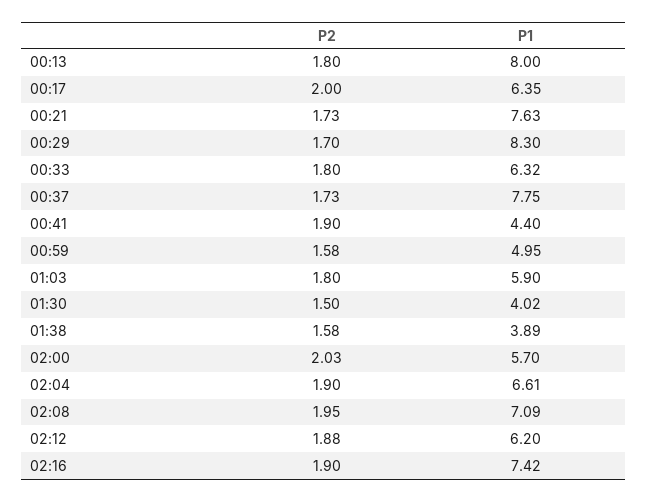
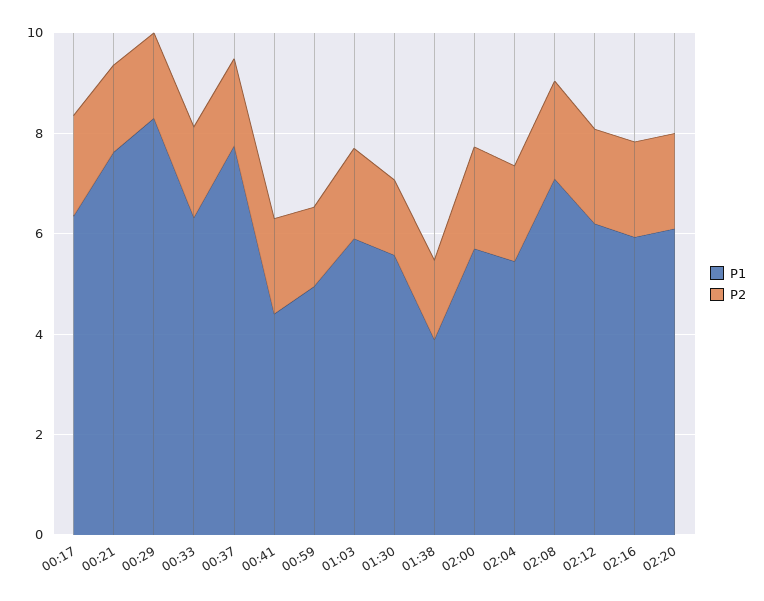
P2, 00:13: 1.8 -> none
P1, 00:13: 8 -> none
P1, 01:30: 4.02 -> 5.5
P1, 02:04: 6.61 -> 5.5
P1, 02:16: 7.42 -> 6
P1, 02:20: none -> 6
P2, 02:20: none -> 2

